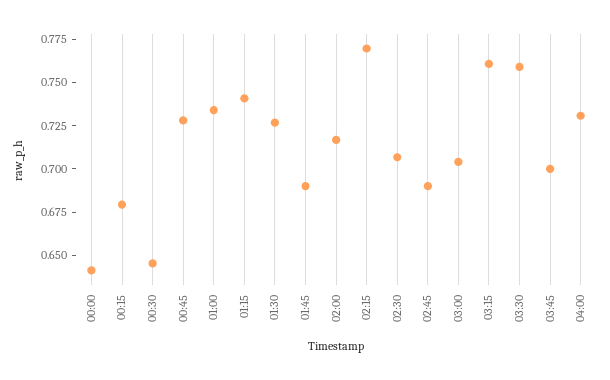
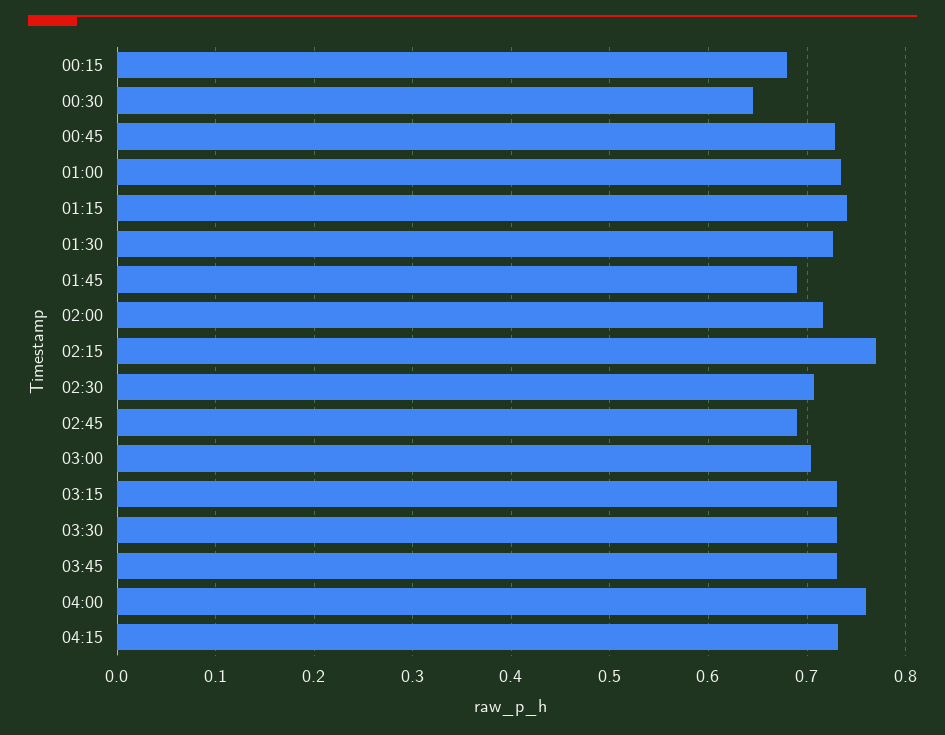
00:00: 0.64 -> none
03:15: 0.76 -> 0.73
03:30: 0.76 -> 0.73
03:45: 0.7 -> 0.73
04:00: 0.73 -> 0.76
04:15: none -> 0.73

